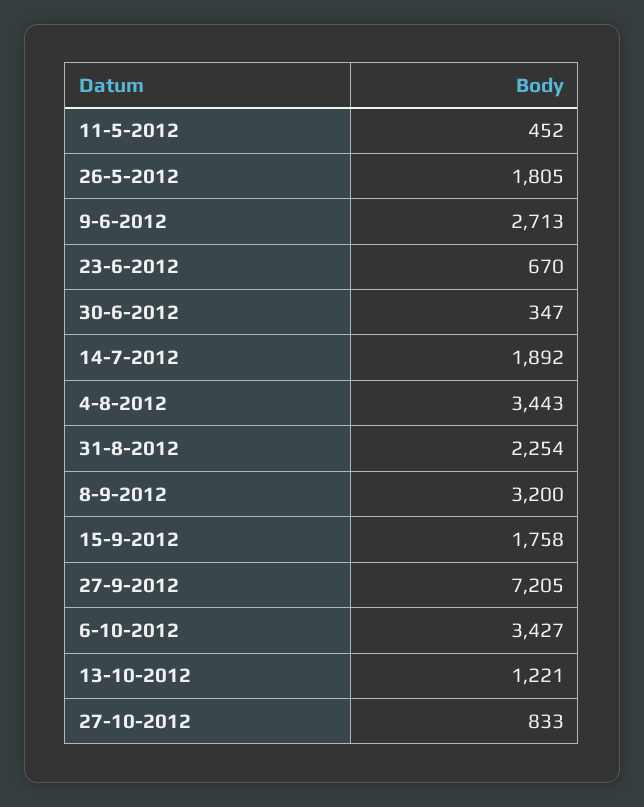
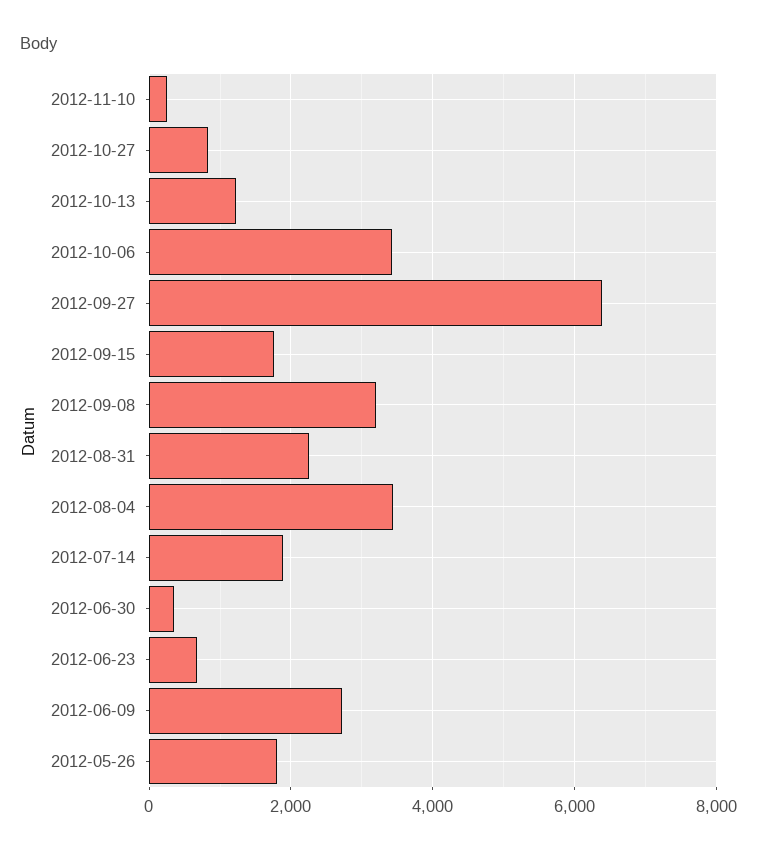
11-5-2012: 452 -> none
27-9-2012: 7205 -> 6400
2012-11-10: none -> 200

